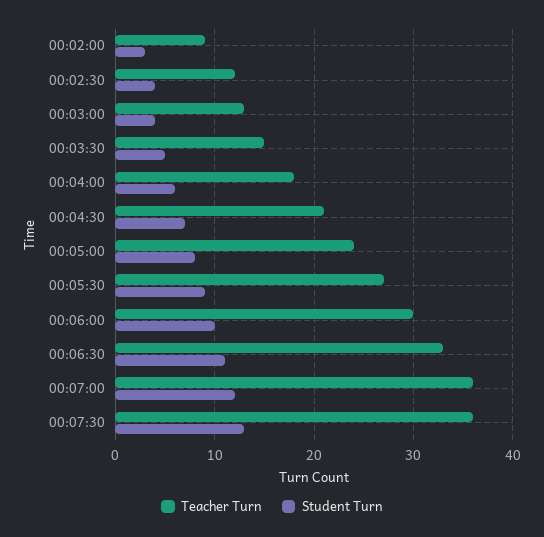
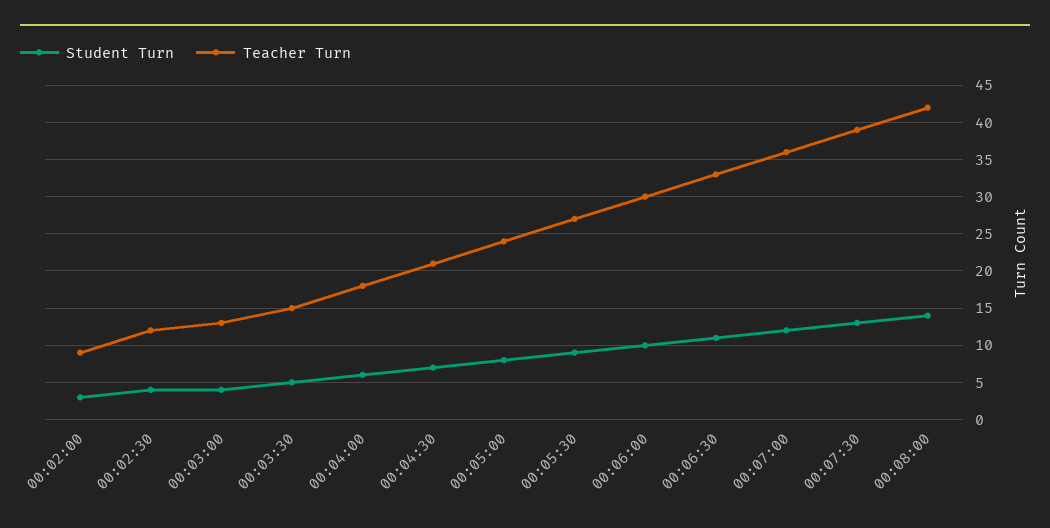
Teacher Turn, 00:07:30: 36 -> 39
Student Turn, 00:08:00: none -> 14
Teacher Turn, 00:08:00: none -> 42

